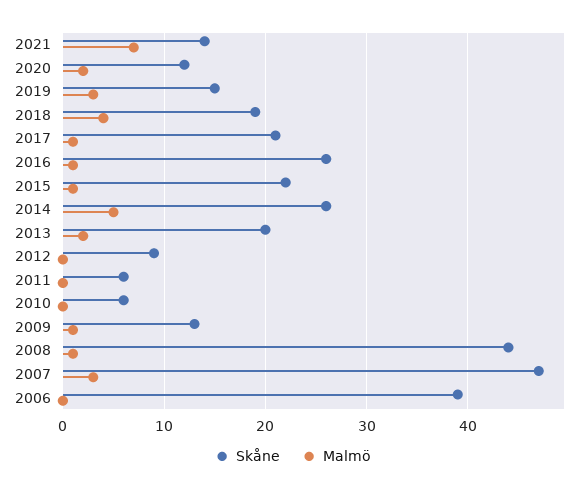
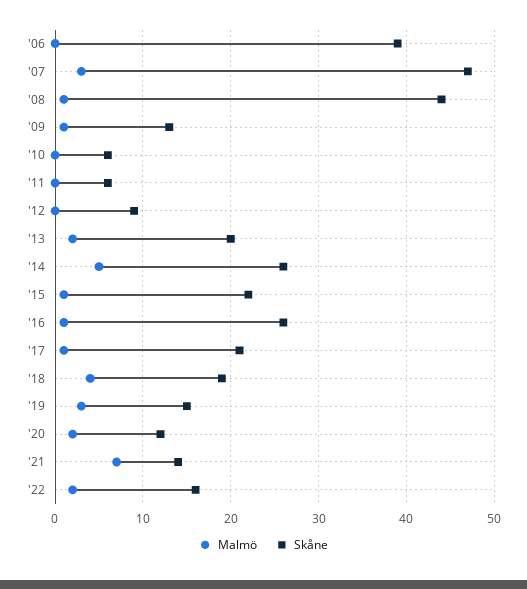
Malmö, '22: none -> 2
Skåne, '22: none -> 16

